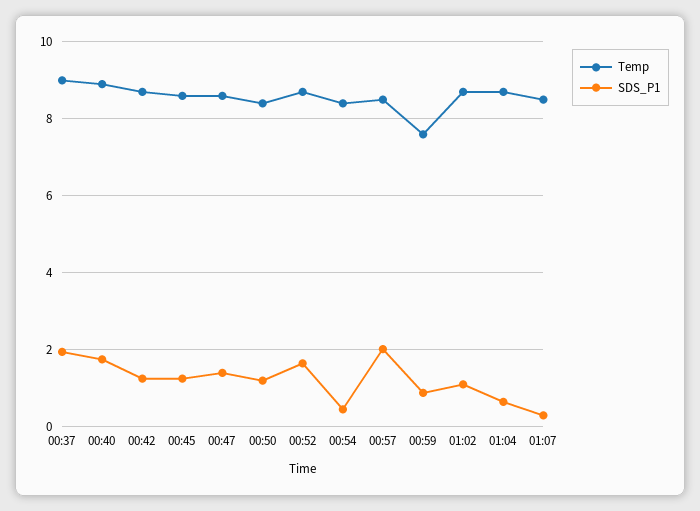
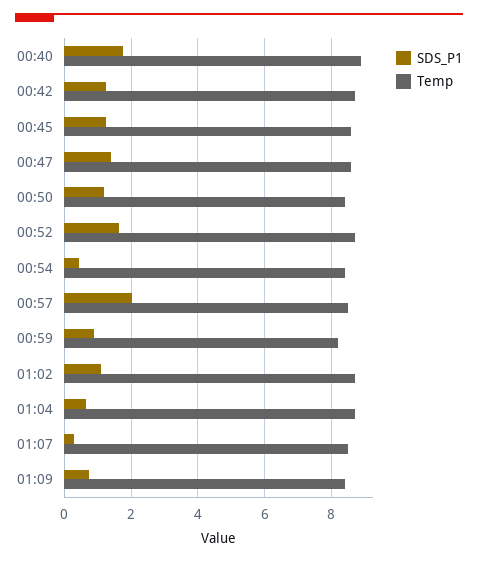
Temp, 00:37: 9 -> none
SDS_P1, 00:37: 2 -> none
Temp, 00:59: 7.6 -> 8.2
SDS_P1, 01:09: none -> 0.8
Temp, 01:09: none -> 8.4

